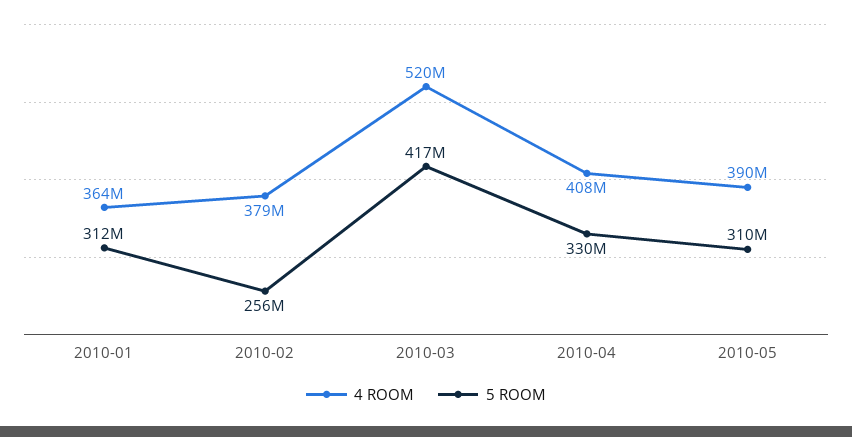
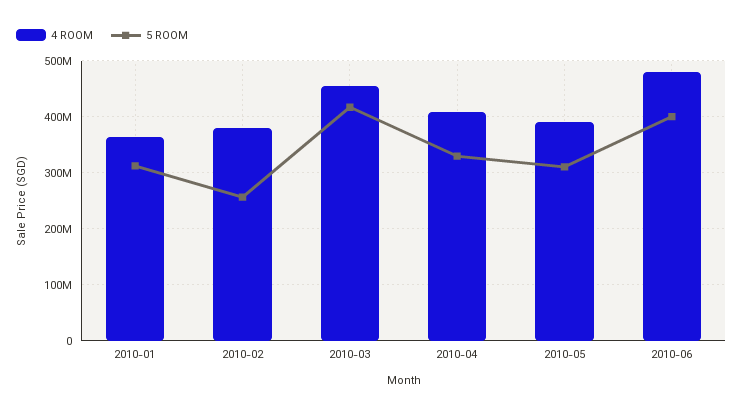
4 ROOM, 2010-03: 520000000 -> 460000000
4 ROOM, 2010-06: none -> 480000000
5 ROOM, 2010-06: none -> 400000000

